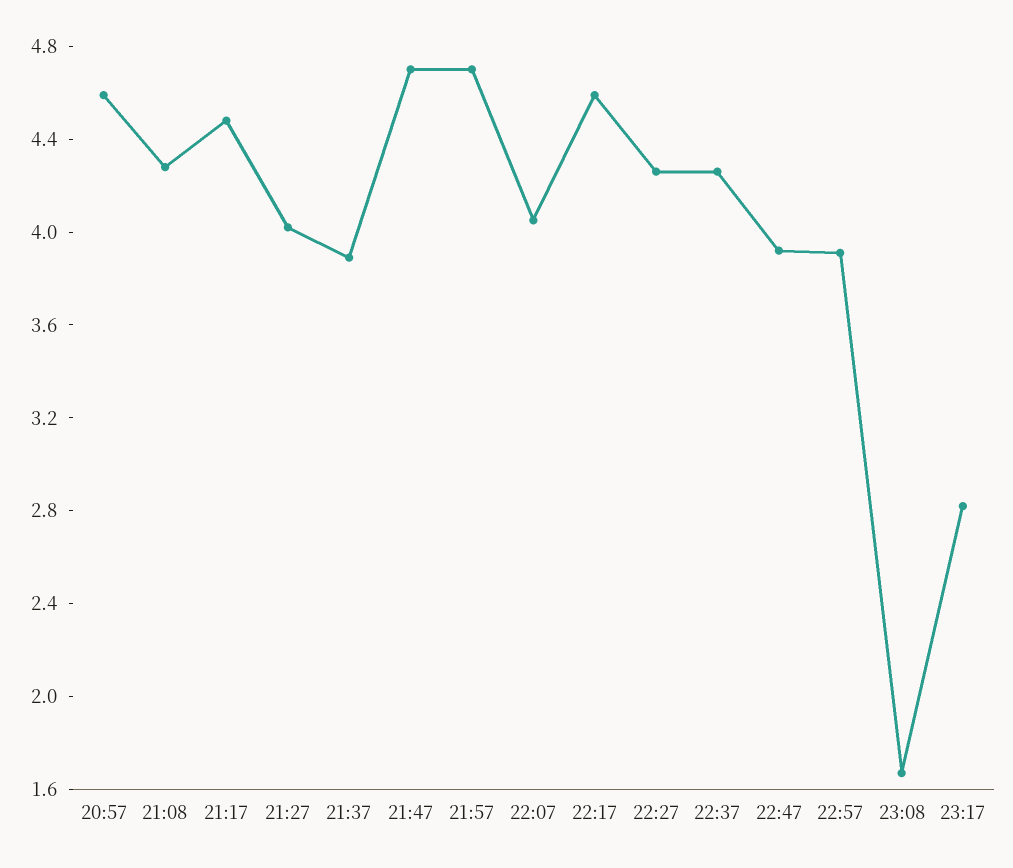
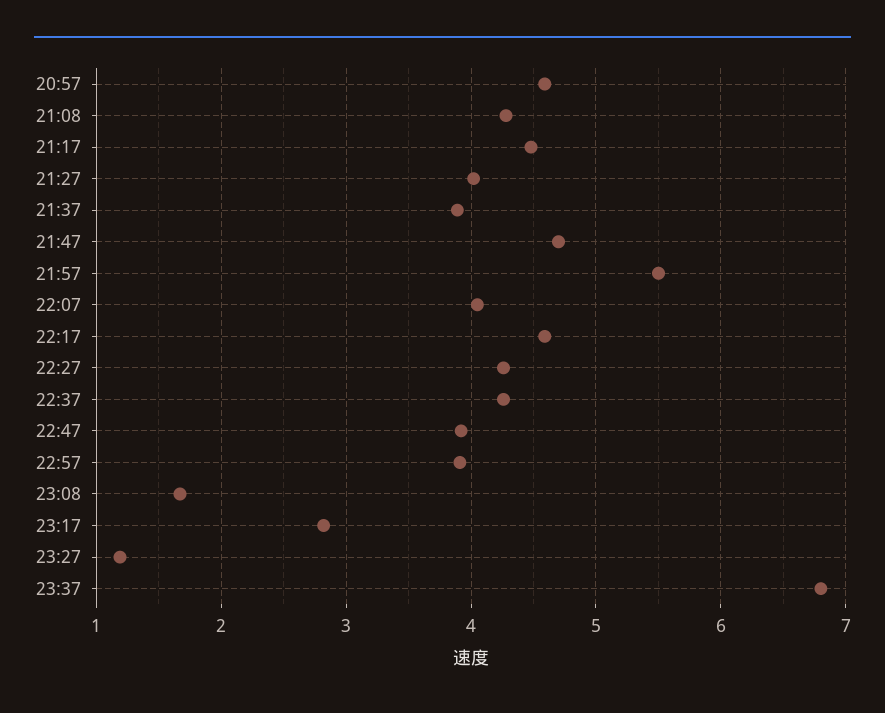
21:57: 4.7 -> 5.5
23:27: none -> 1.2
23:37: none -> 6.8

